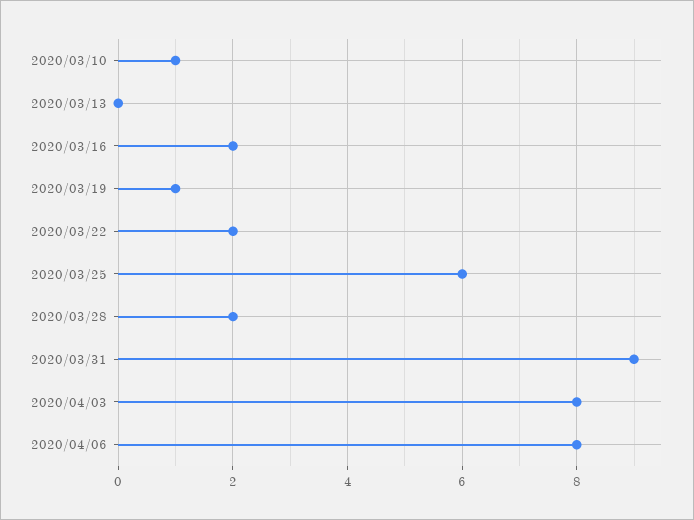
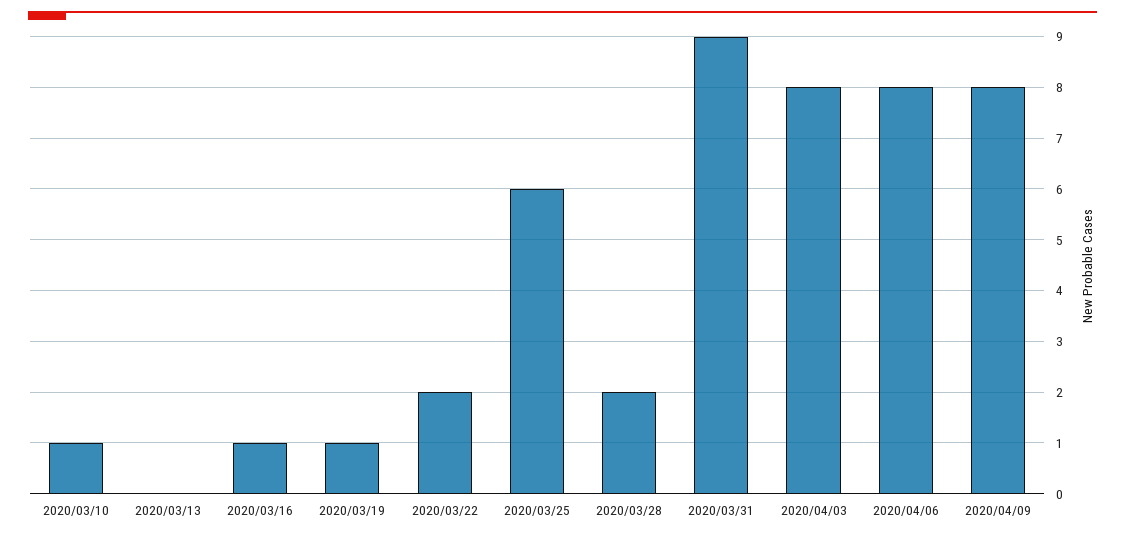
2020/03/16: 2 -> 1
2020/04/09: none -> 8

